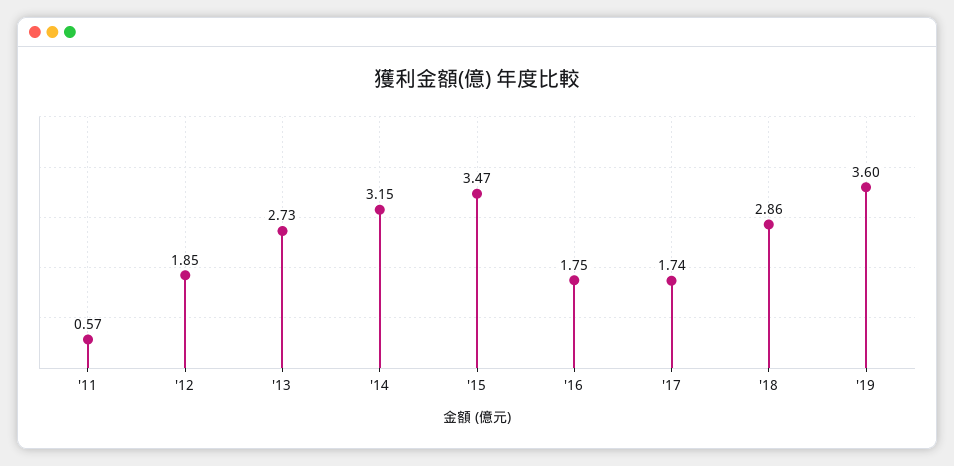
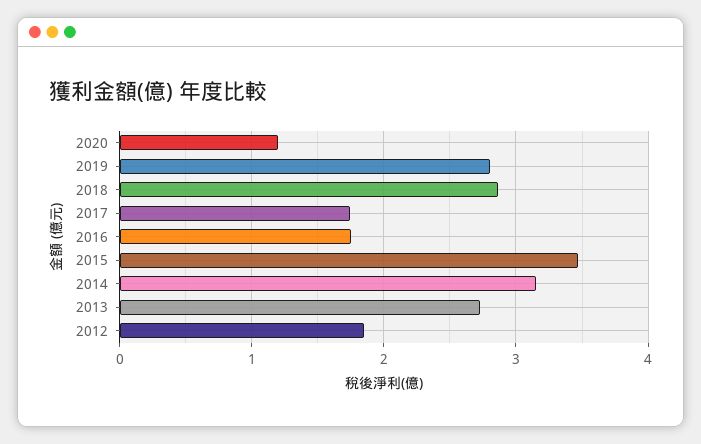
'11: 0.57 -> none
'19: 3.6 -> 2.8
2020: none -> 1.2

